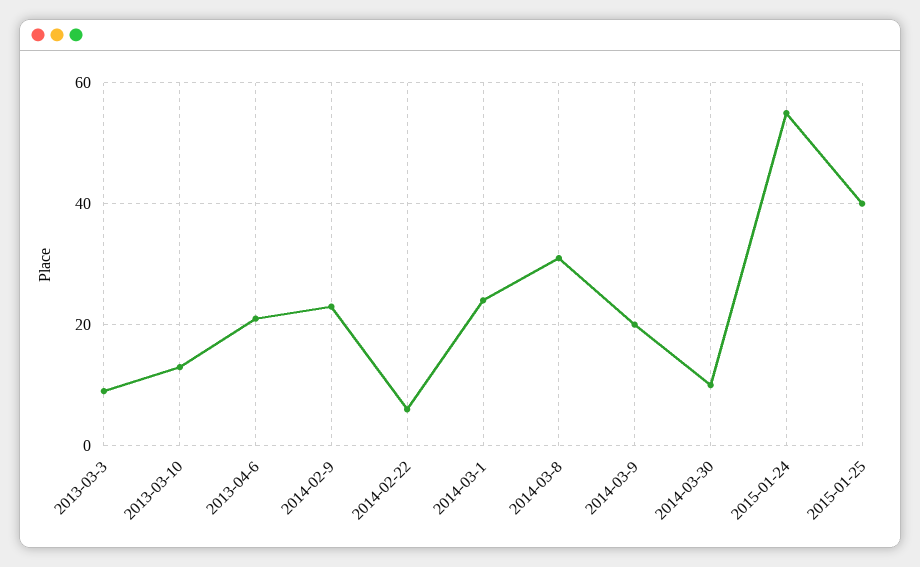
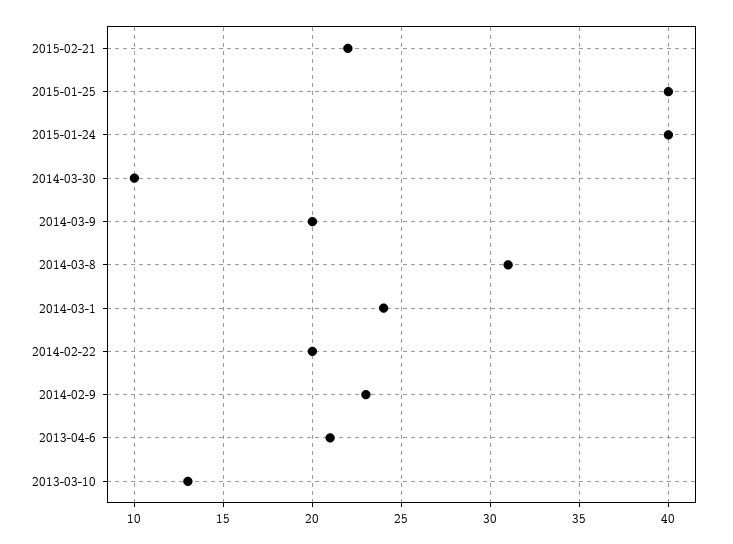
2013-03-3: 10 -> none
2014-02-22: 5 -> 20
2015-01-24: 55 -> 40
2015-02-21: none -> 22

